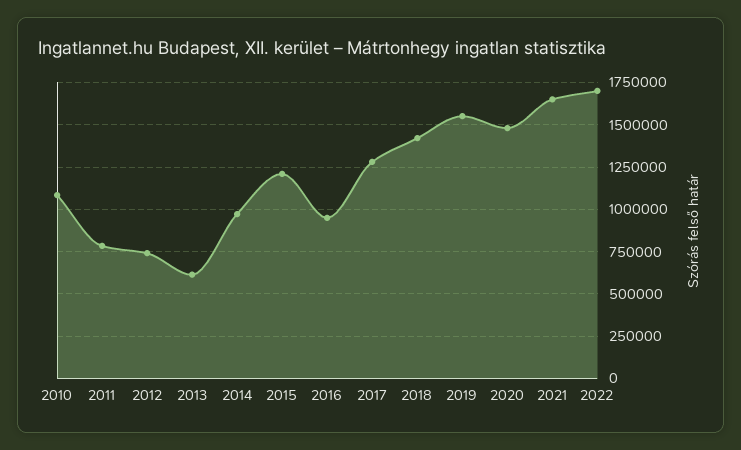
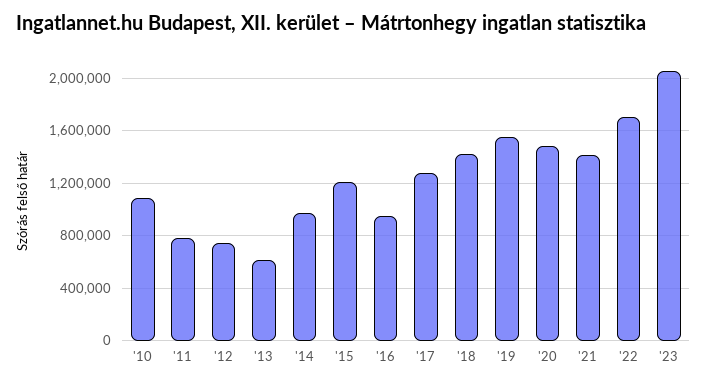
2021: 1650000 -> 1400000
'23: none -> 2050000

